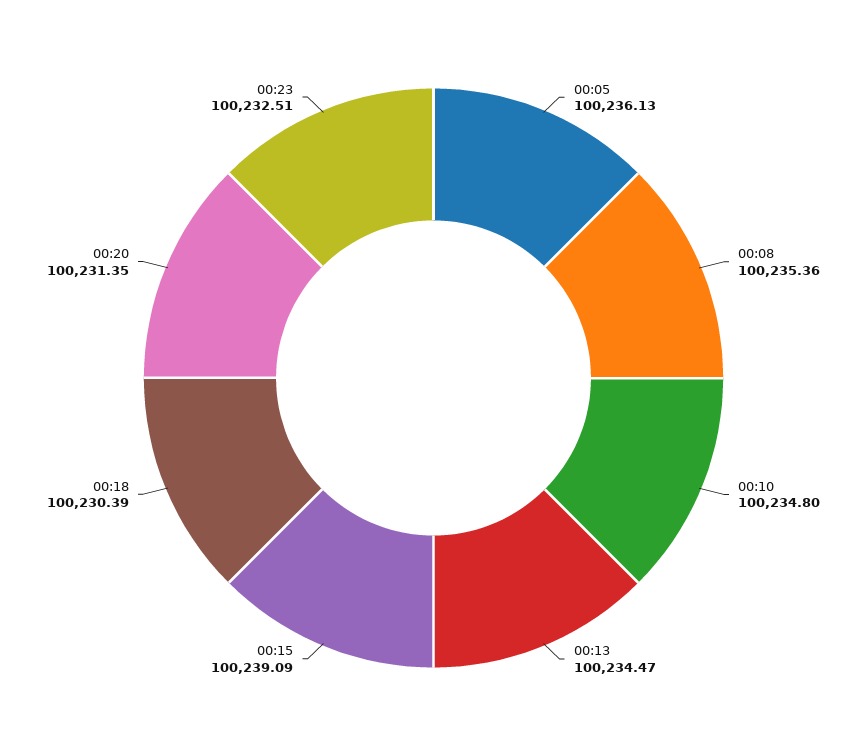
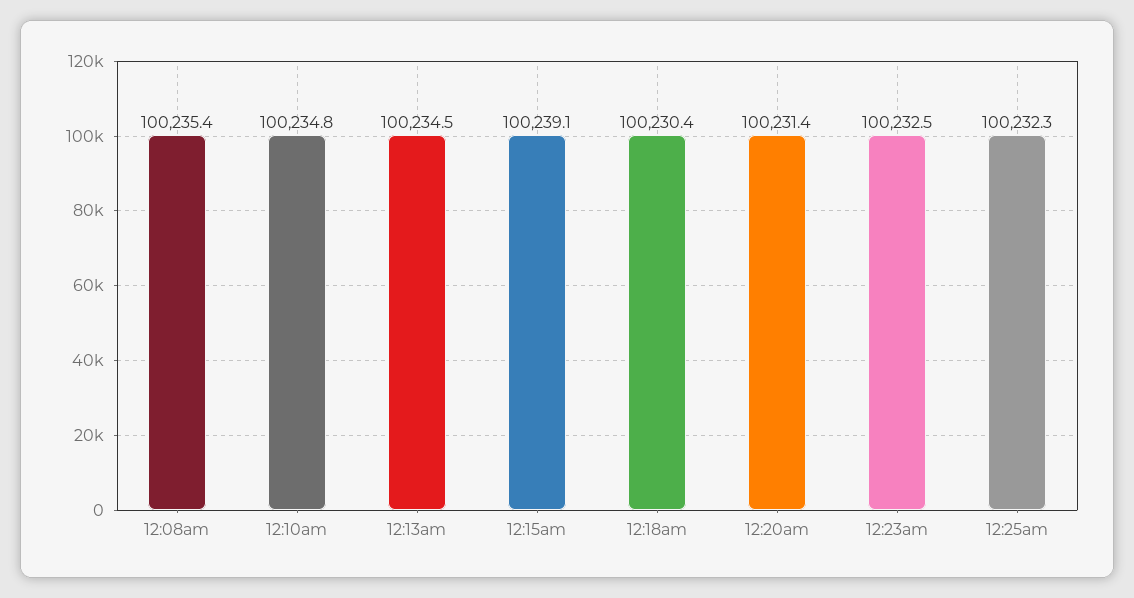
00:05: 100236.13 -> none
12:25am: none -> 100232.3

